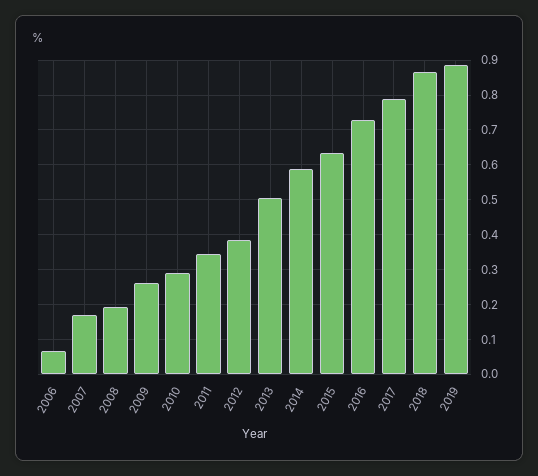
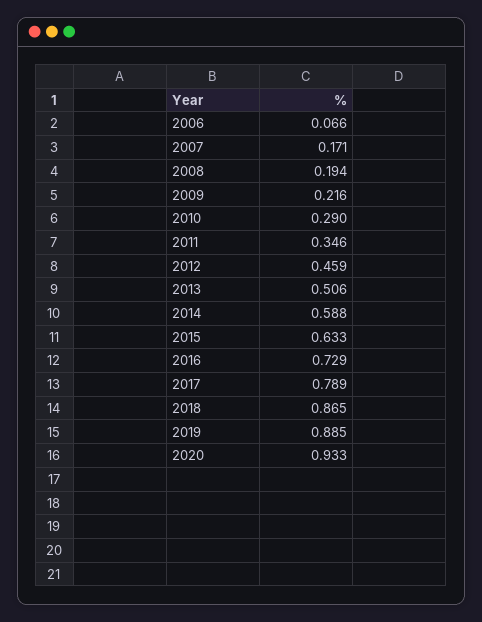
2009: 0.26 -> 0.216
2012: 0.38 -> 0.459
2020: none -> 0.933

